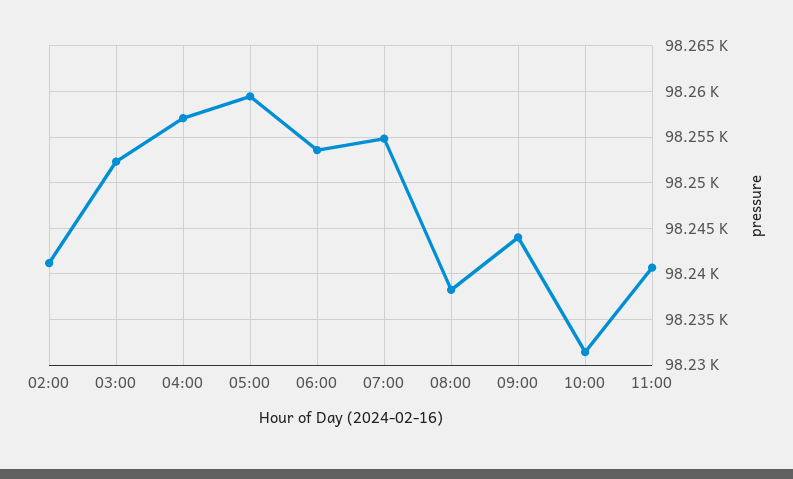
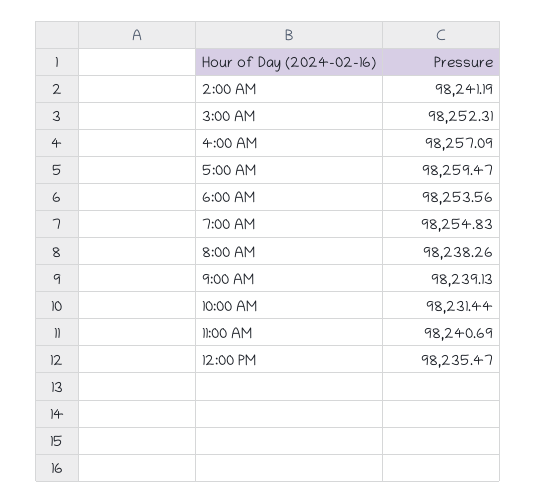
09:00: 98244 -> 98239.13
12:00 PM: none -> 98235.47

